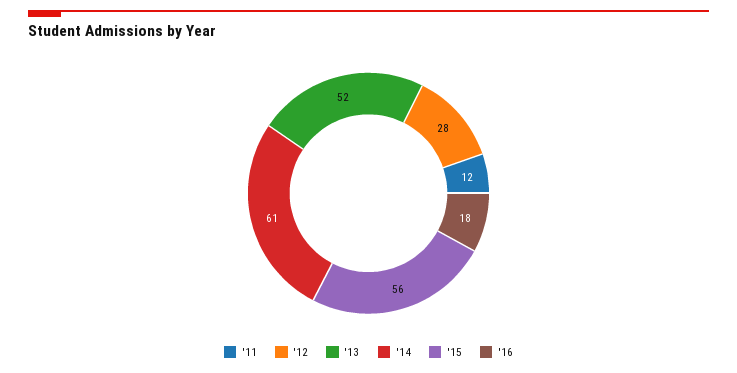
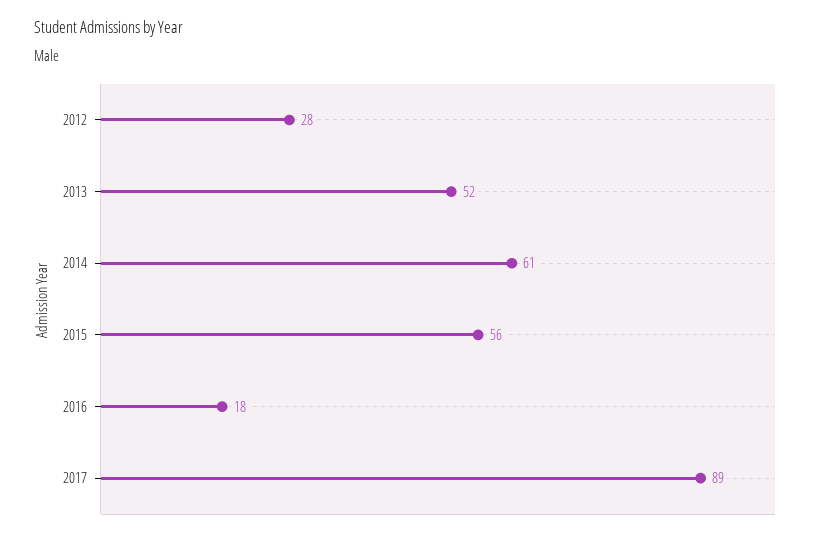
'11: 12 -> none
2017: none -> 89

